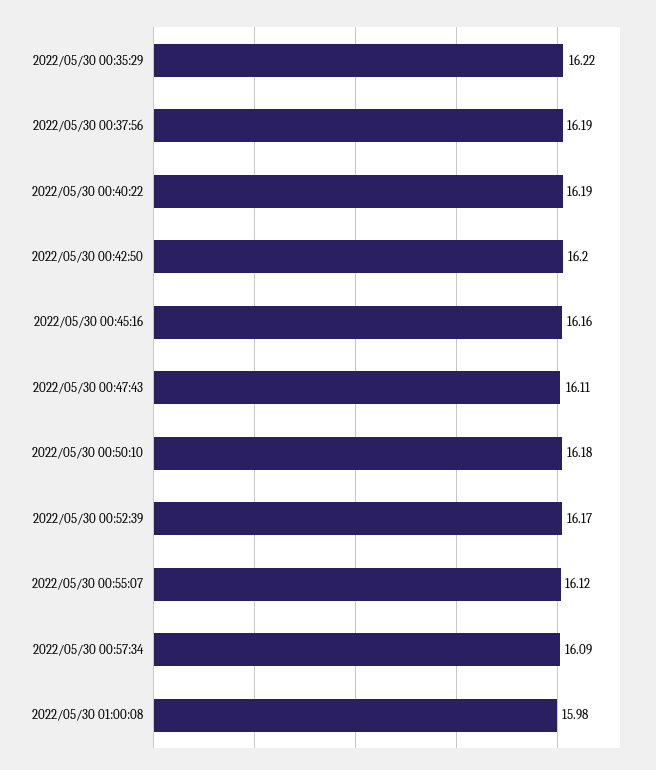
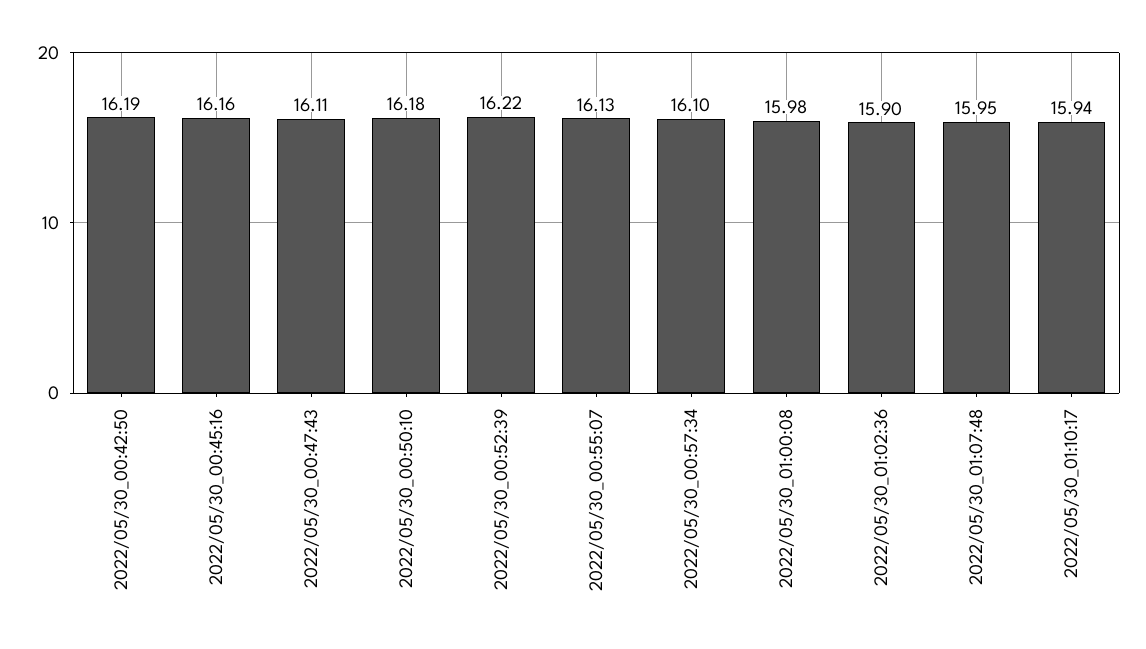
2022/05/30 00:35:29: 16.22 -> none
2022/05/30 00:37:56: 16.19 -> none
2022/05/30 00:40:22: 16.19 -> none
2022/05/30 00:42:50: 16.2 -> 16.19
2022/05/30 00:52:39: 16.17 -> 16.22
2022/05/30 00:55:07: 16.12 -> 16.13
2022/05/30 00:57:34: 16.09 -> 16.1
2022/05/30_01:02:36: none -> 15.9
2022/05/30_01:07:48: none -> 15.95
2022/05/30_01:10:17: none -> 15.94

